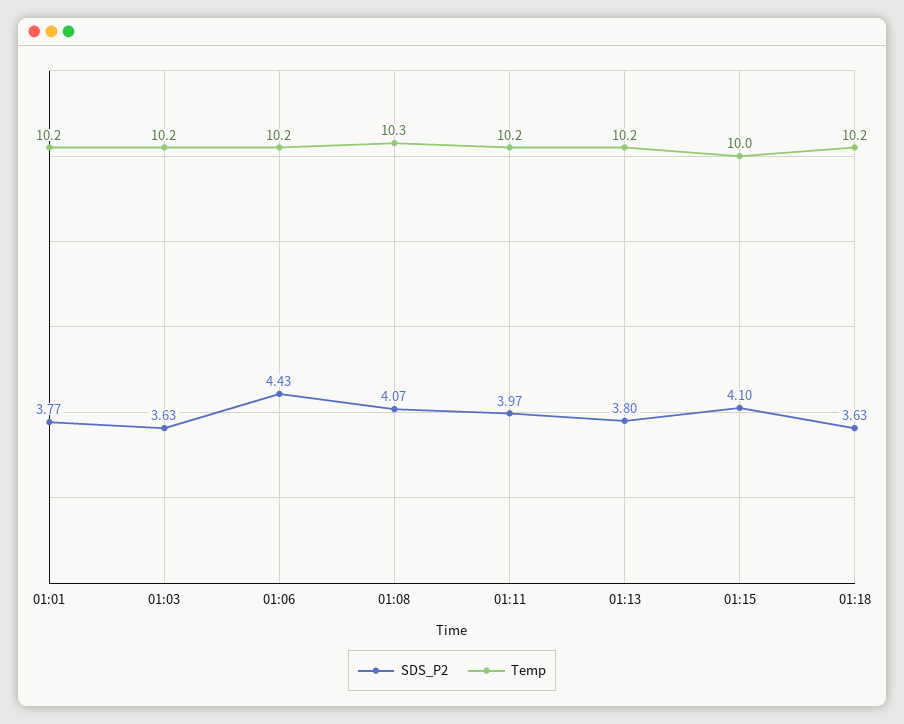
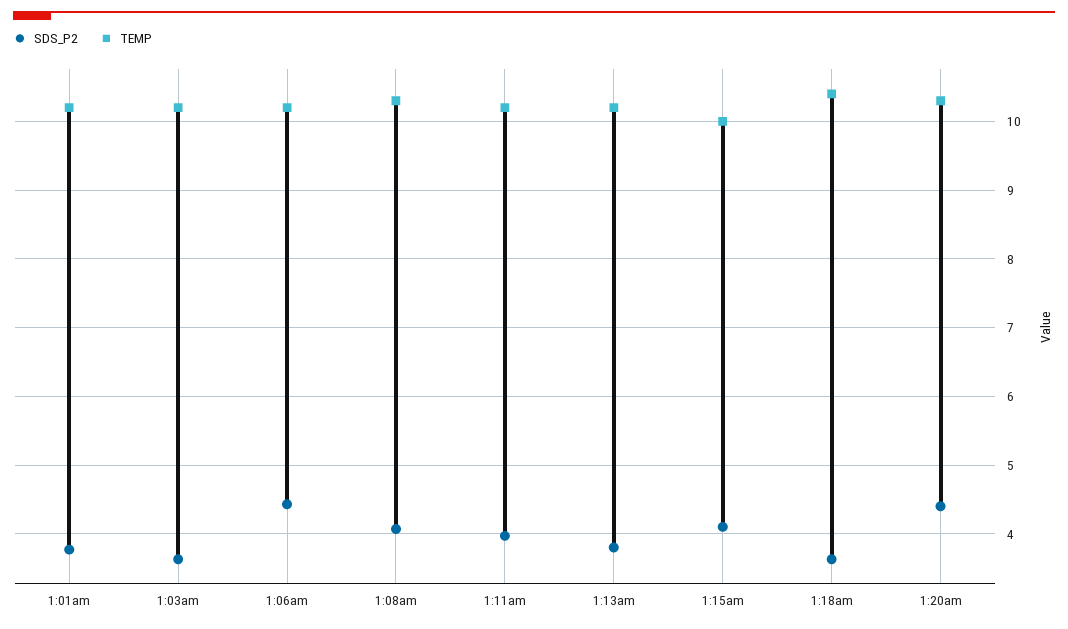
Temp, 01:18: 10.2 -> 10.4
SDS_P2, 1:20am: none -> 4.4
Temp, 1:20am: none -> 10.3

